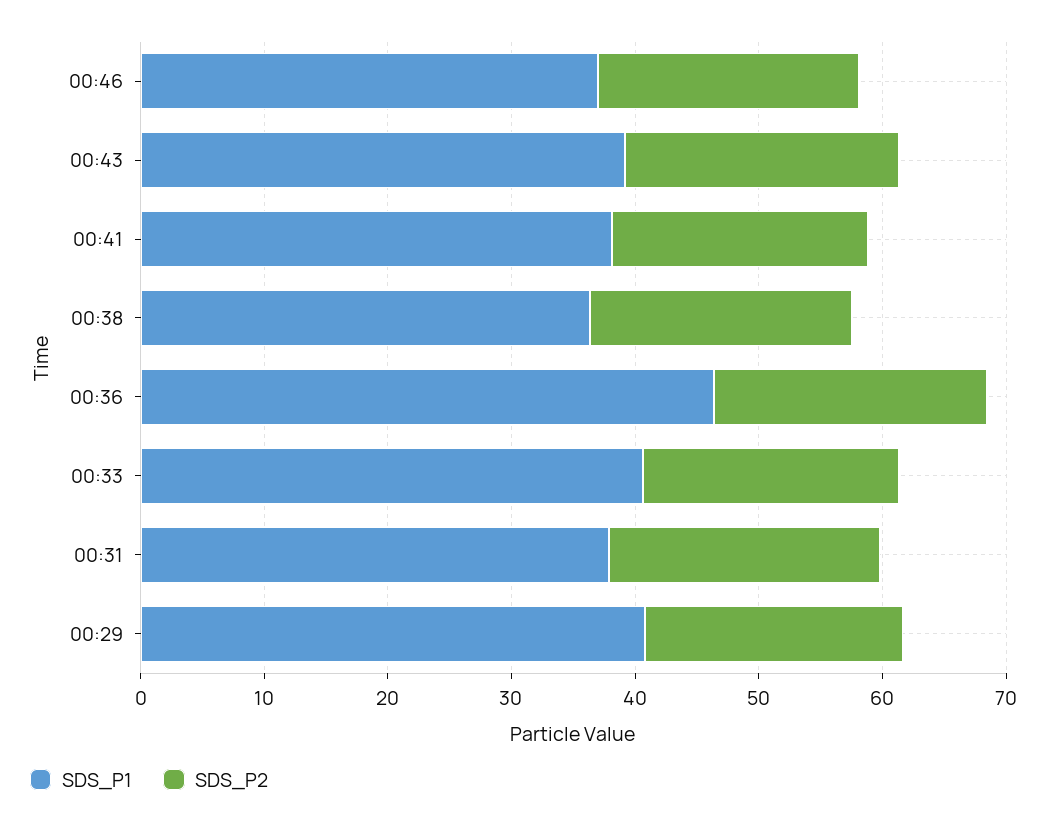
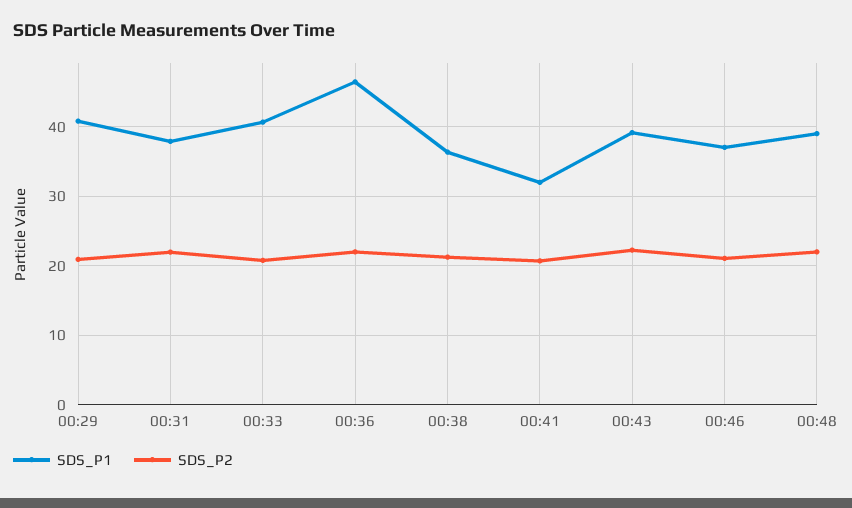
SDS_P1, 00:41: 38 -> 32
SDS_P1, 00:48: none -> 39
SDS_P2, 00:48: none -> 22

